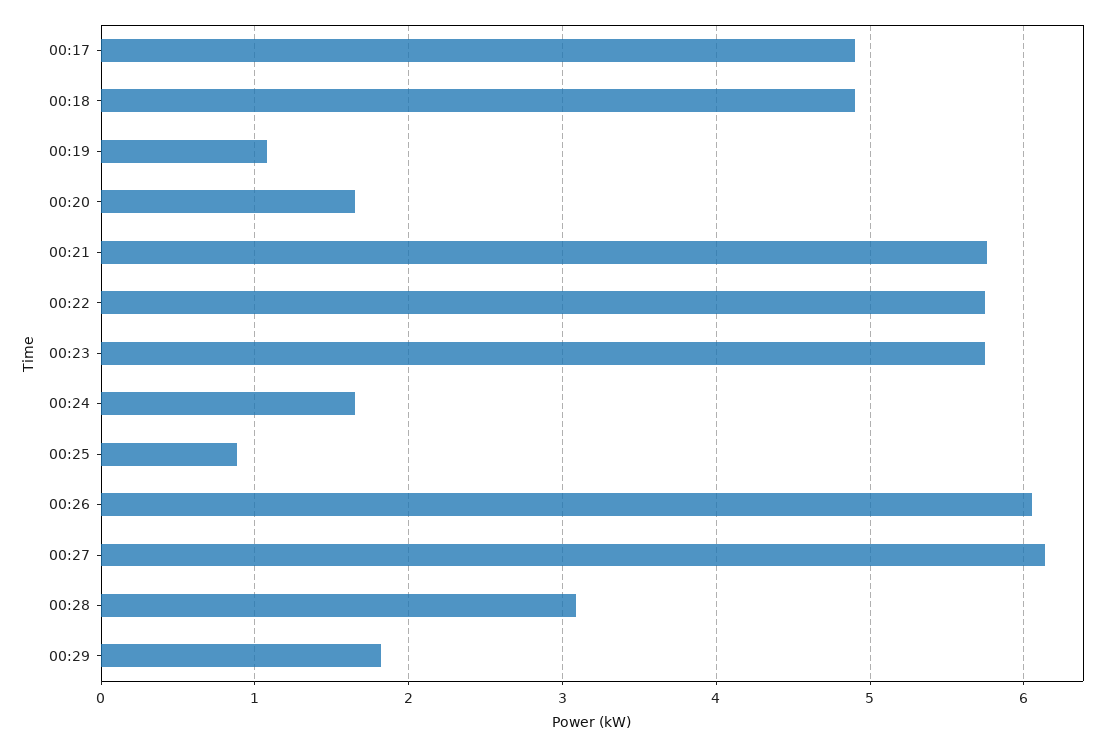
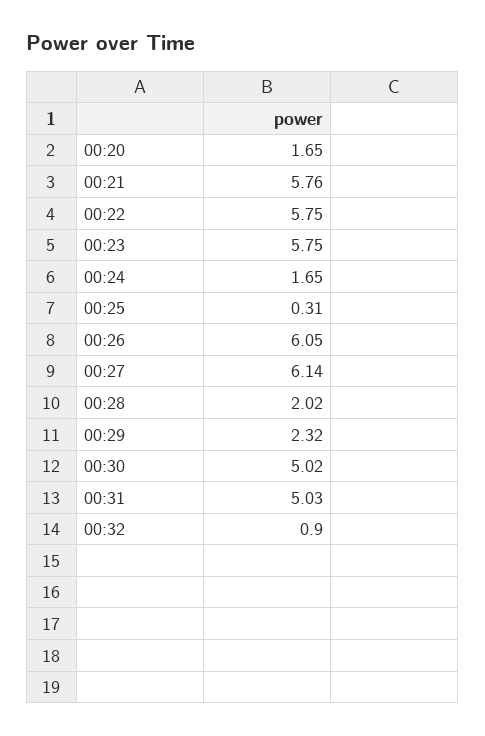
00:17: 4.9 -> none
00:18: 4.9 -> none
00:19: 1.1 -> none
00:25: 0.9 -> 0.31
00:28: 3.1 -> 2.02
00:29: 1.8 -> 2.32
00:30: none -> 5.02
00:31: none -> 5.03
00:32: none -> 0.9

